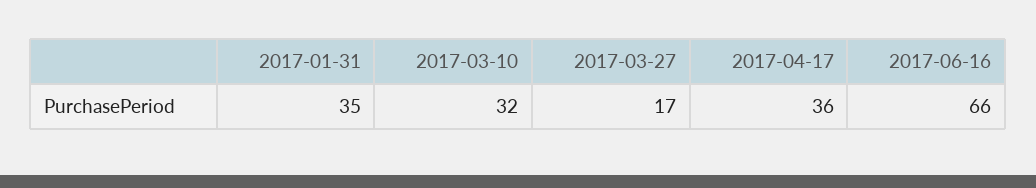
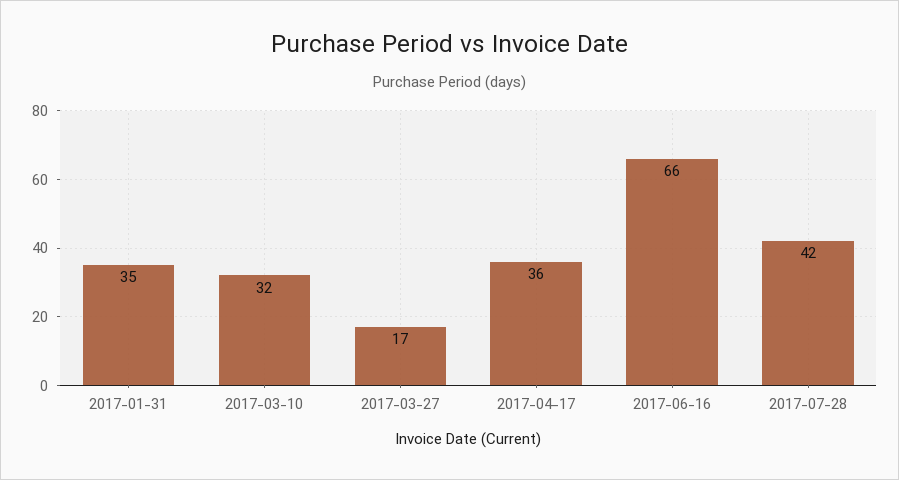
2017-07-28: none -> 42

